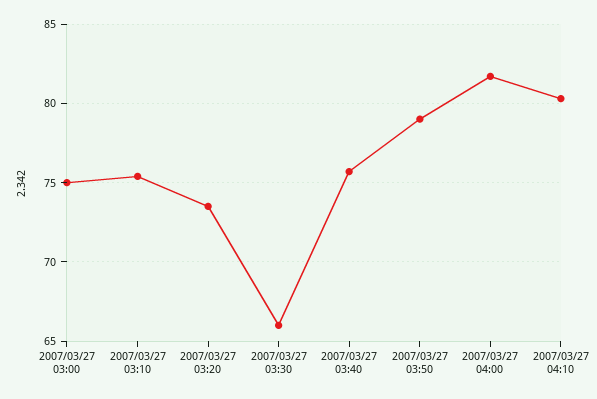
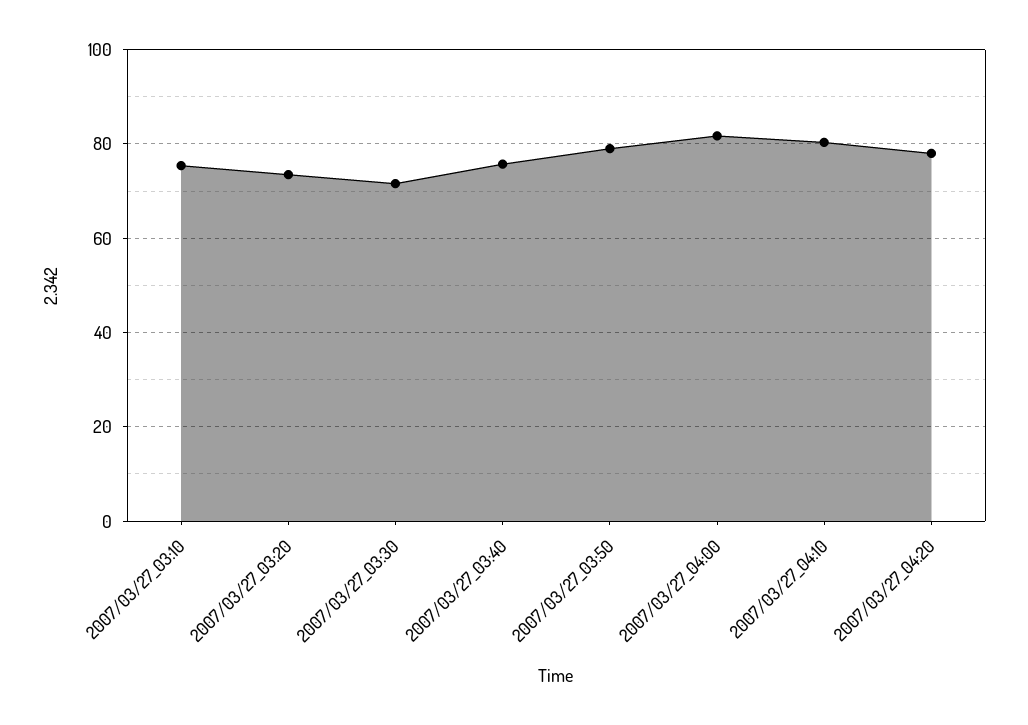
2007/03/27 03:00: 75 -> none
2007/03/27 03:30: 66 -> 72
2007/03/27_04:20: none -> 78

